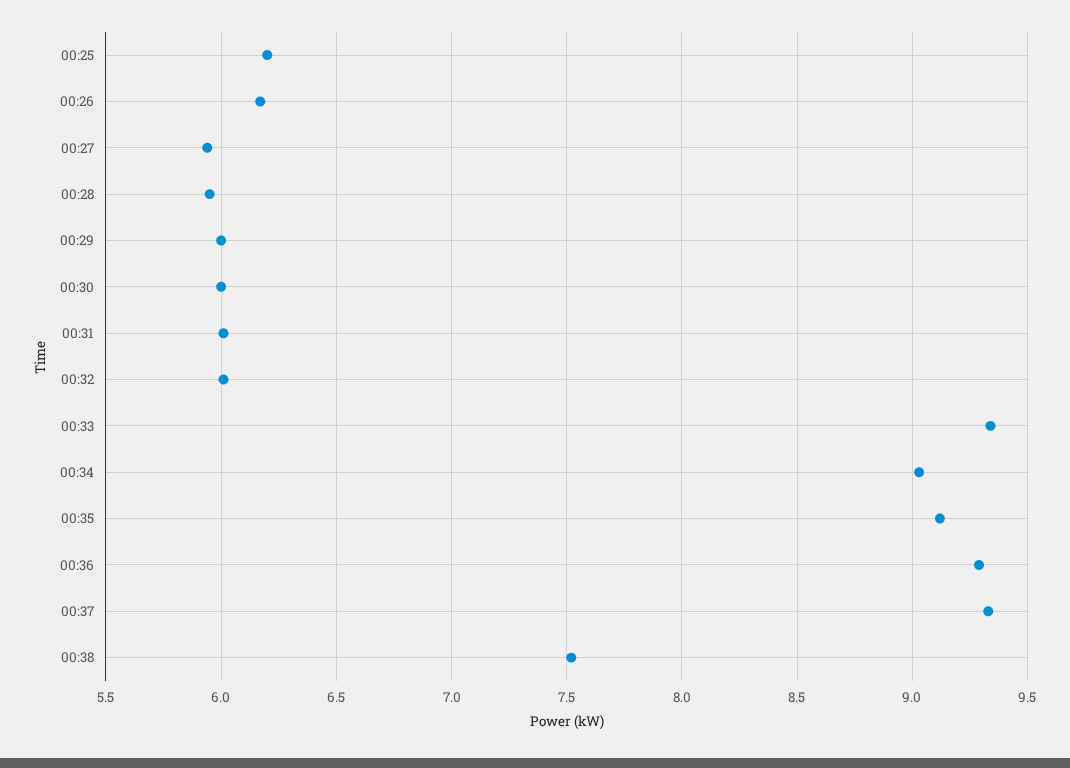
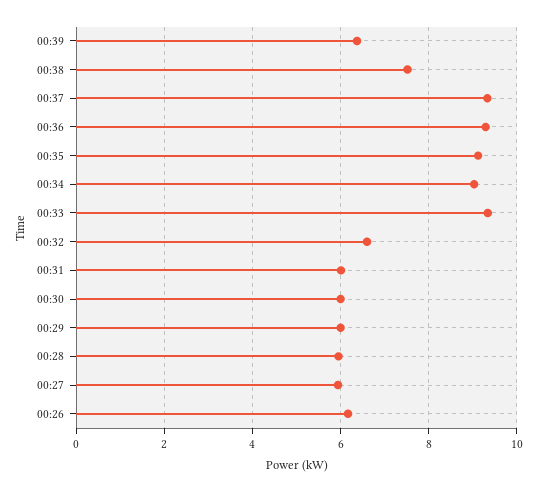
00:25: 6.2 -> none
00:32: 6 -> 6.6
00:39: none -> 6.4

